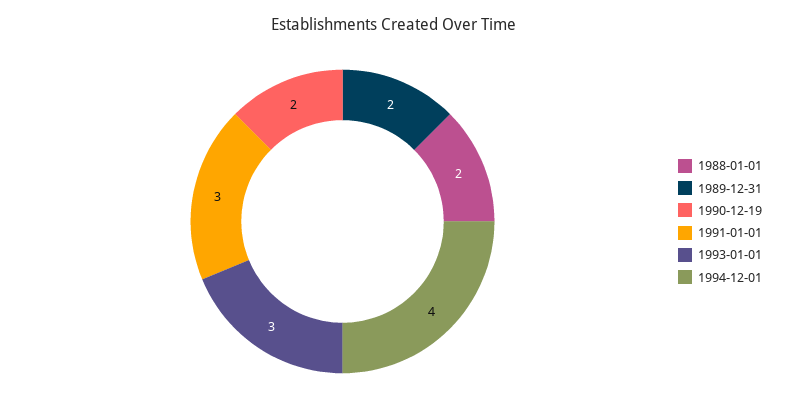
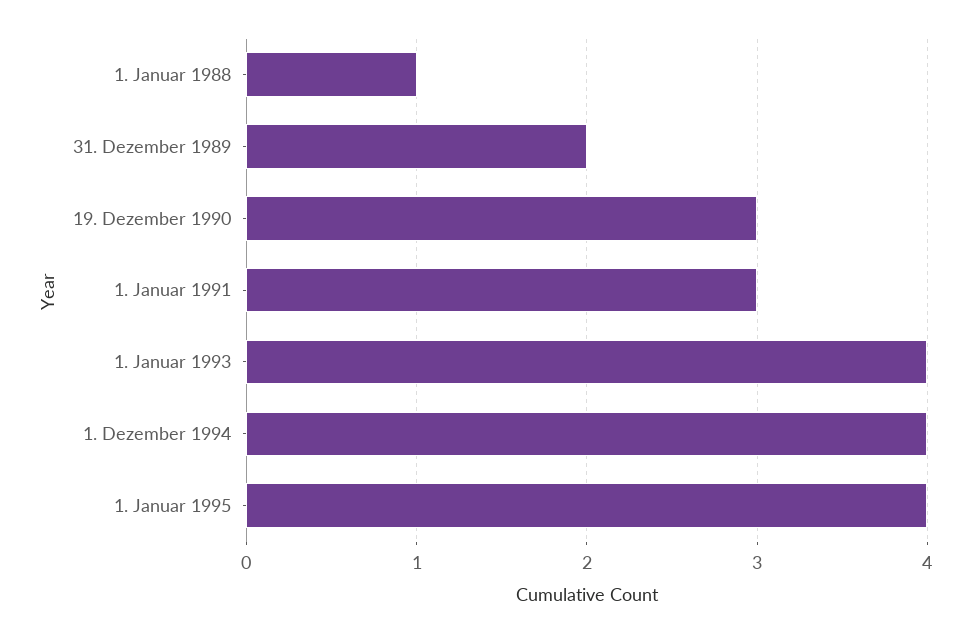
1988-01-01: 2 -> 1
1990-12-19: 2 -> 3
1993-01-01: 3 -> 4
1. Januar 1995: none -> 4

